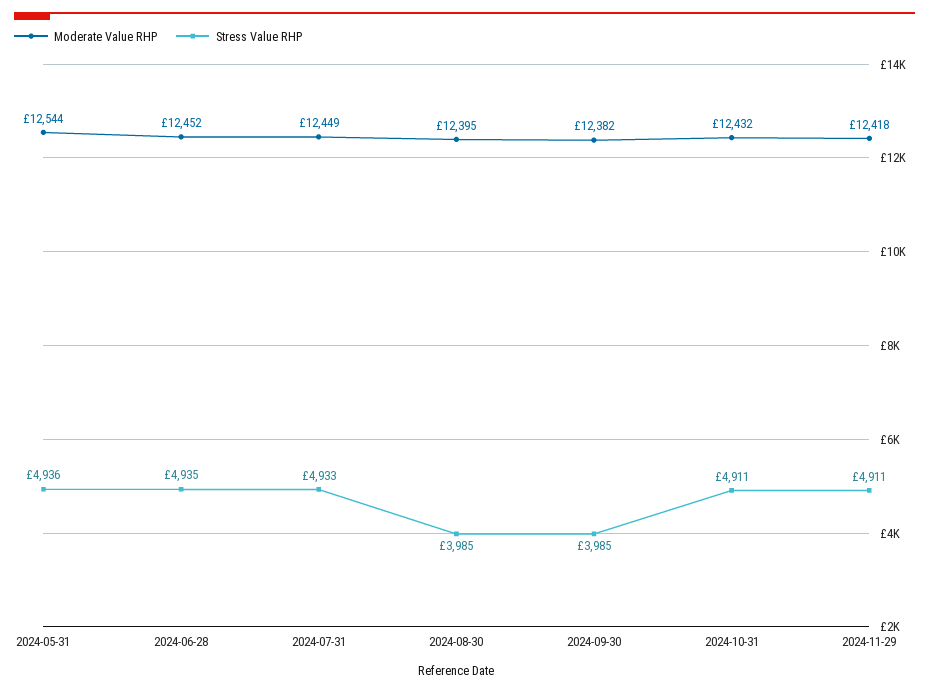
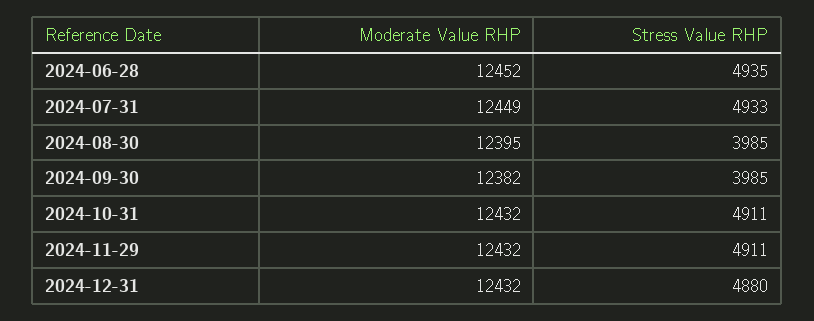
Moderate Value RHP, 2024-05-31: 12544 -> none
Stress Value RHP, 2024-05-31: 4936 -> none
Moderate Value RHP, 2024-11-29: 12418 -> 12432
Moderate Value RHP, 2024-12-31: none -> 12432
Stress Value RHP, 2024-12-31: none -> 4880

